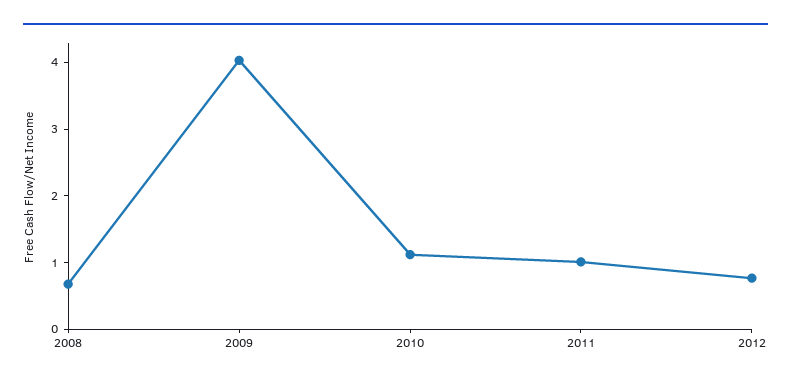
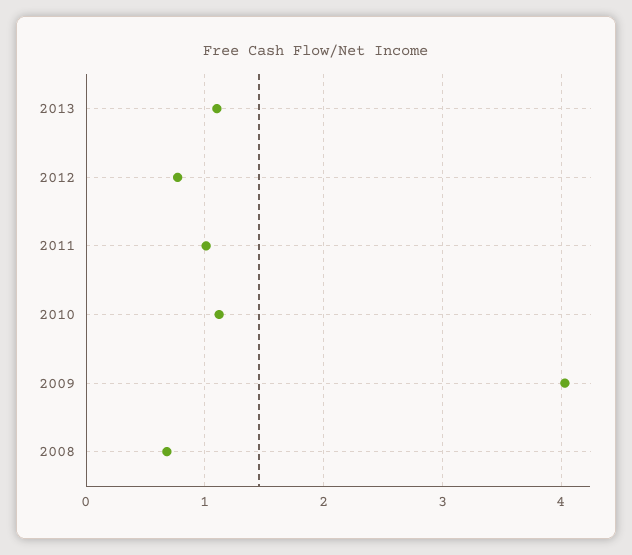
2013: none -> 1.1

